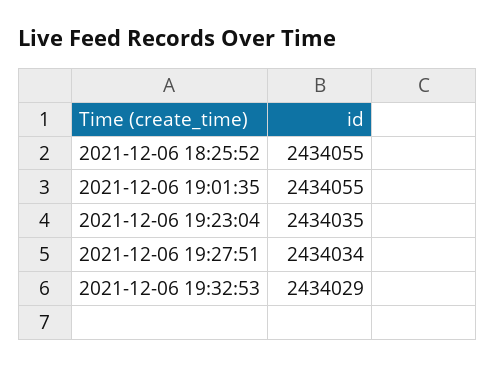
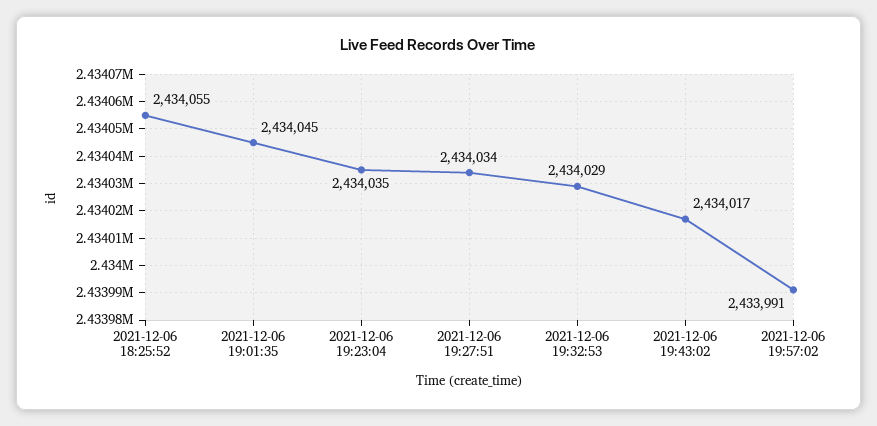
2021-12-06 19:01:35: 2434055 -> 2434045
2021-12-06 19:43:02: none -> 2434017
2021-12-06 19:57:02: none -> 2433991

